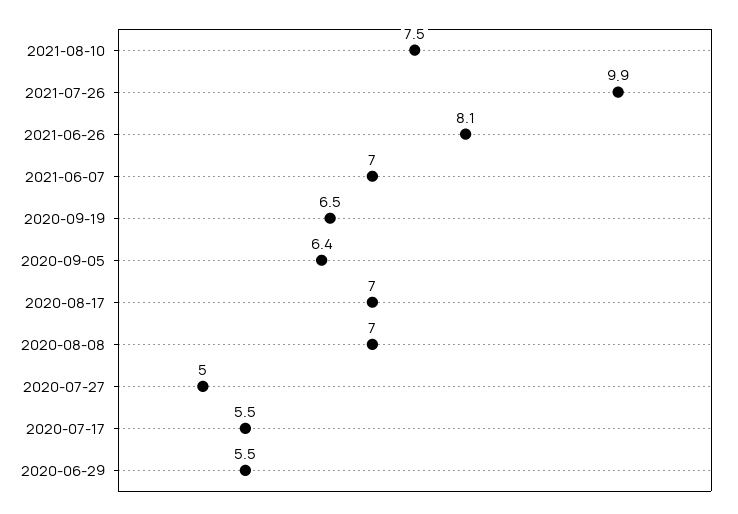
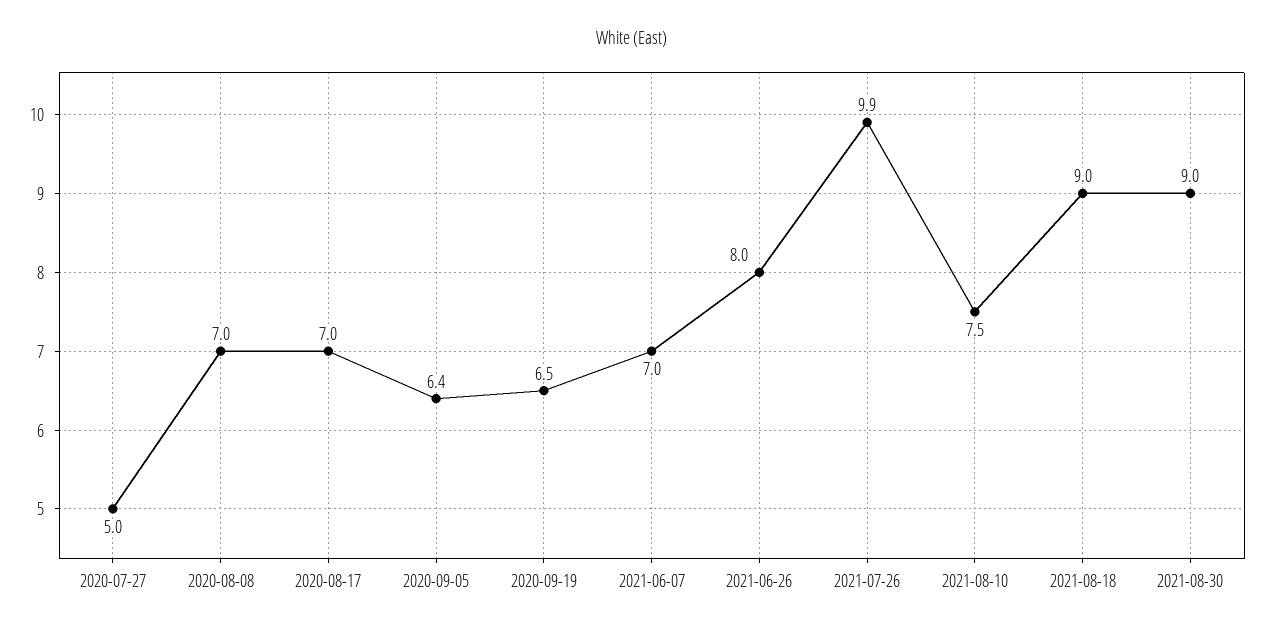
2021-06-26: 8.1 -> 8
2020-07-17: 5.5 -> none
2020-06-29: 5.5 -> none
2021-08-18: none -> 9
2021-08-30: none -> 9

